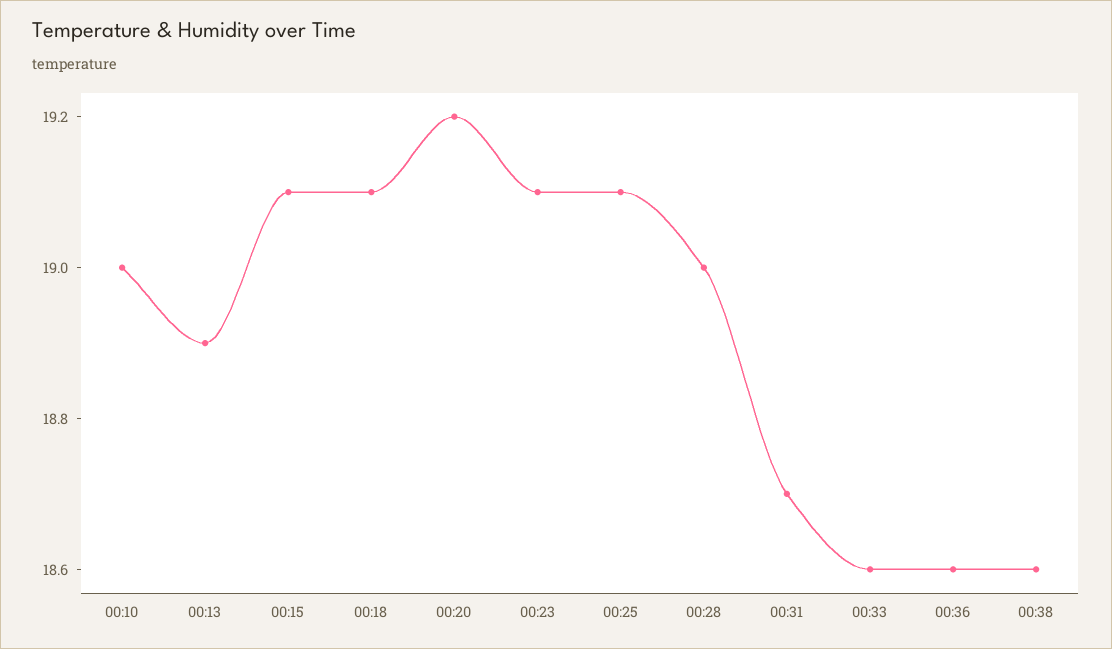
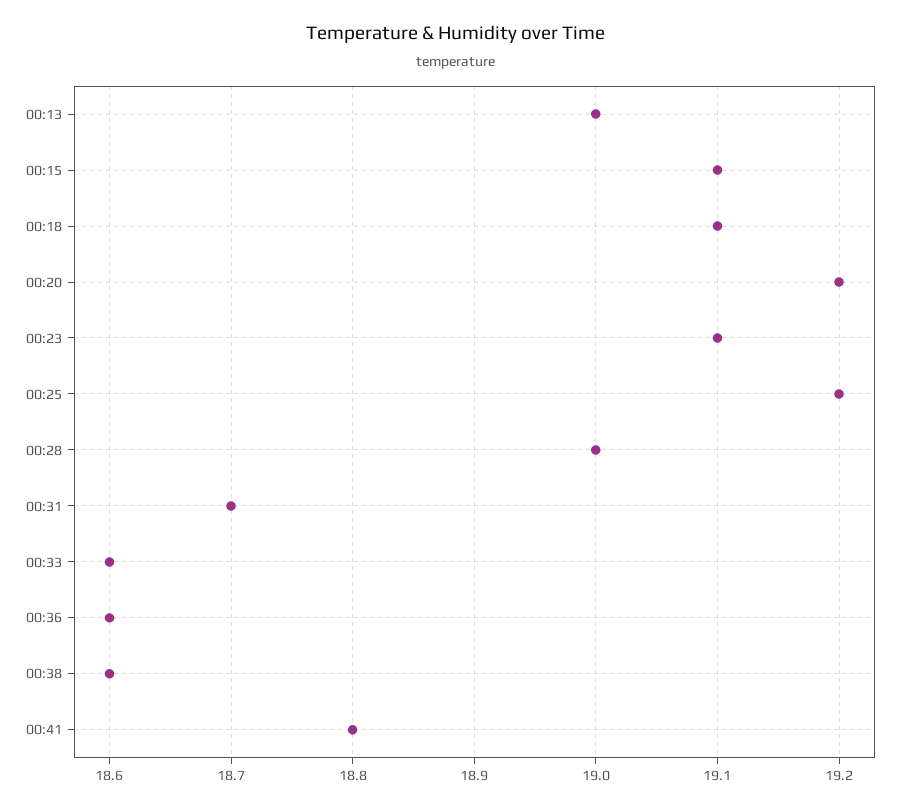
00:10: 19 -> none
00:13: 18.9 -> 19
00:25: 19.1 -> 19.2
00:41: none -> 18.8

